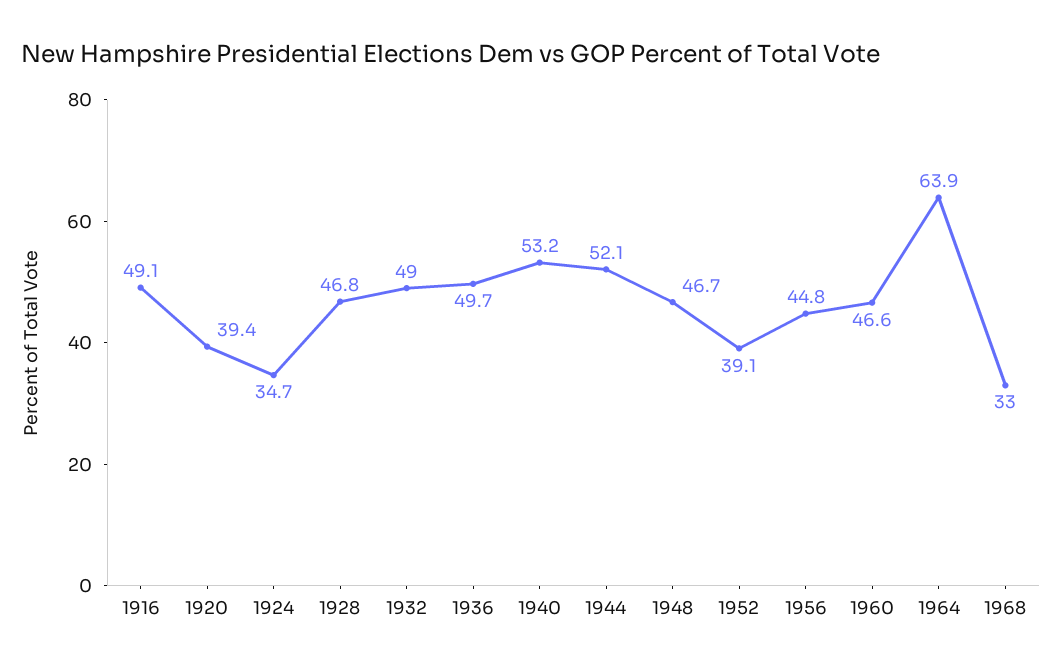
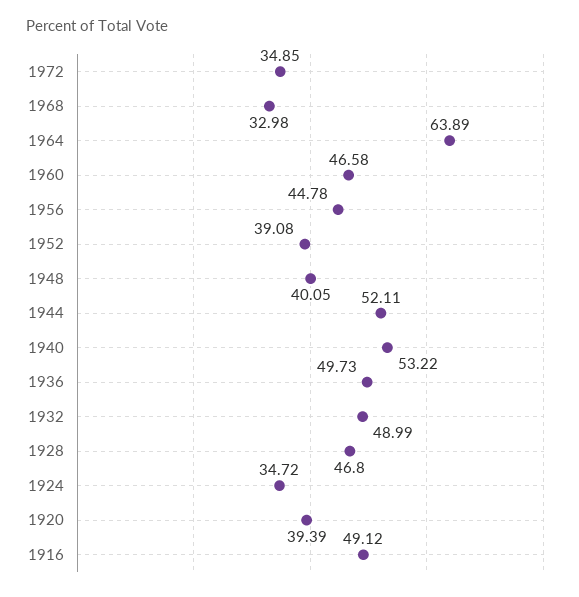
1948: 46.7 -> 40.05
1972: none -> 34.85

